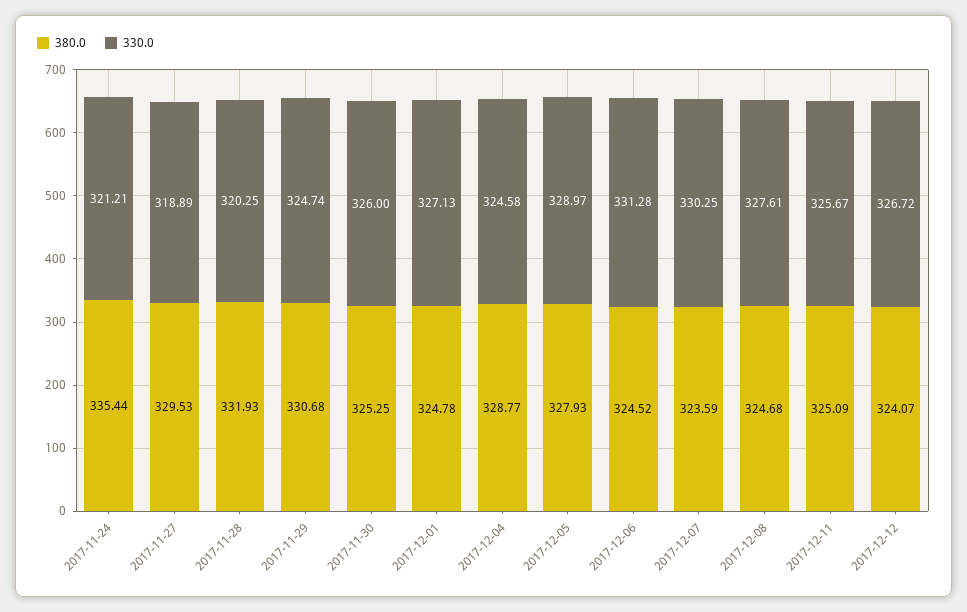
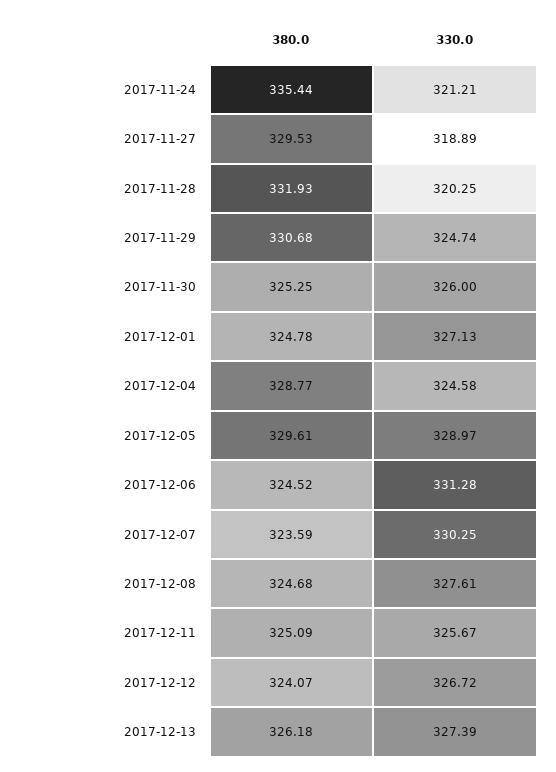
380.0, 2017-12-05: 327.93 -> 329.61
380.0, 2017-12-13: none -> 326.18
330.0, 2017-12-13: none -> 327.39

